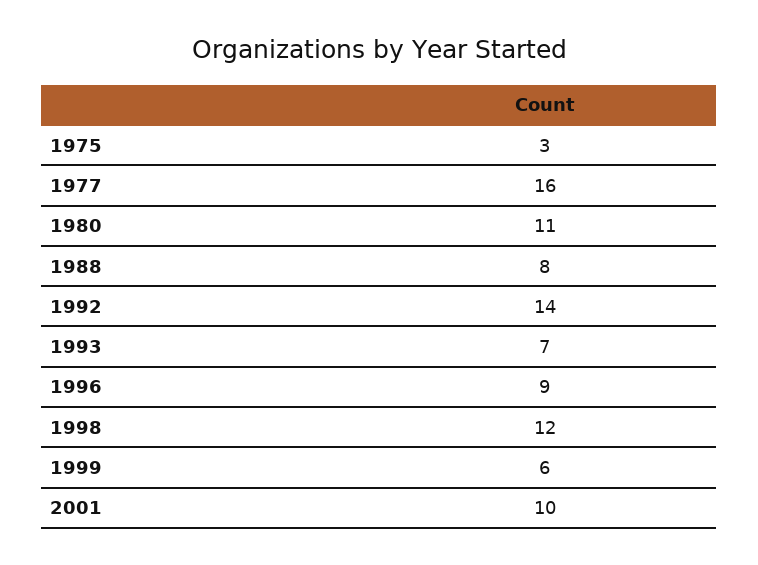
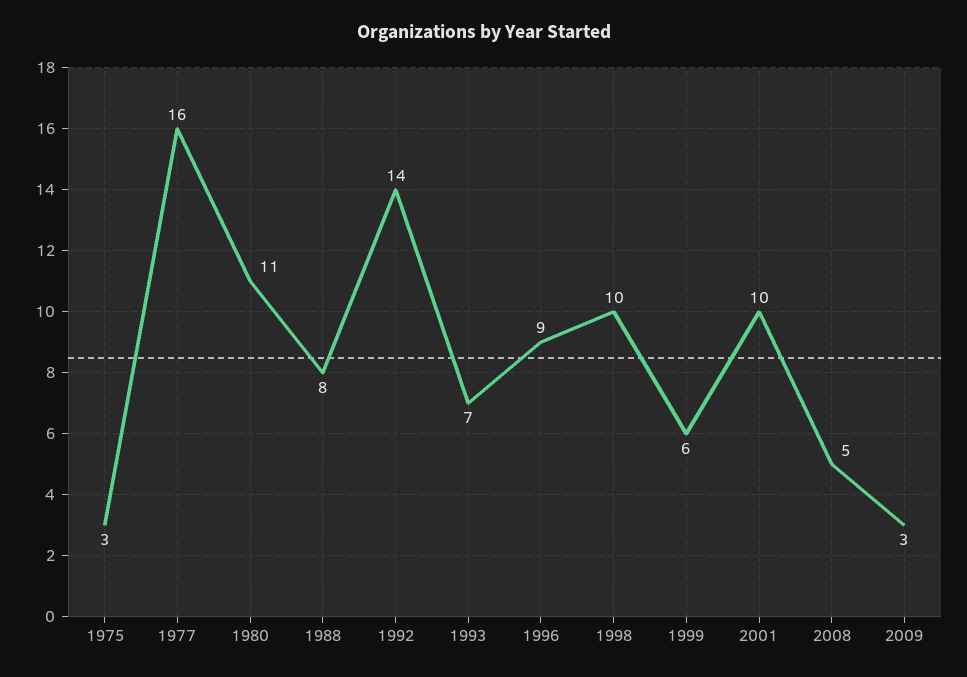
1998: 12 -> 10
2008: none -> 5
2009: none -> 3

